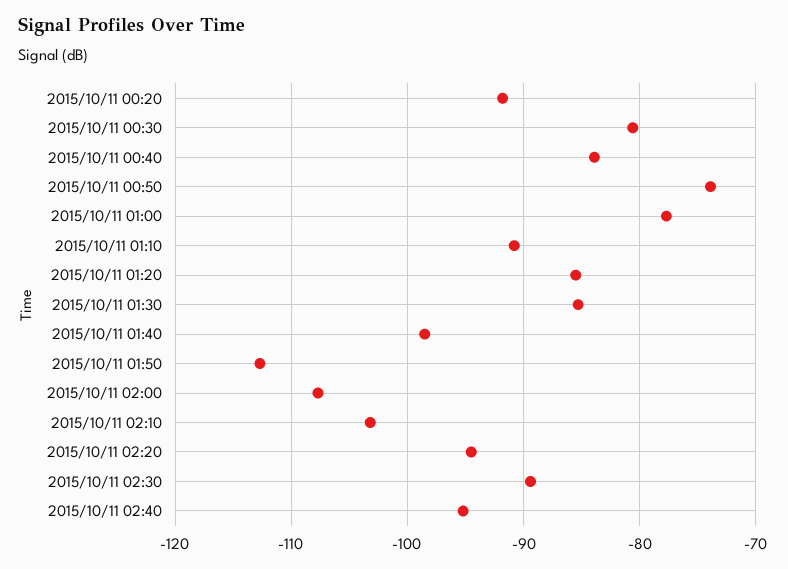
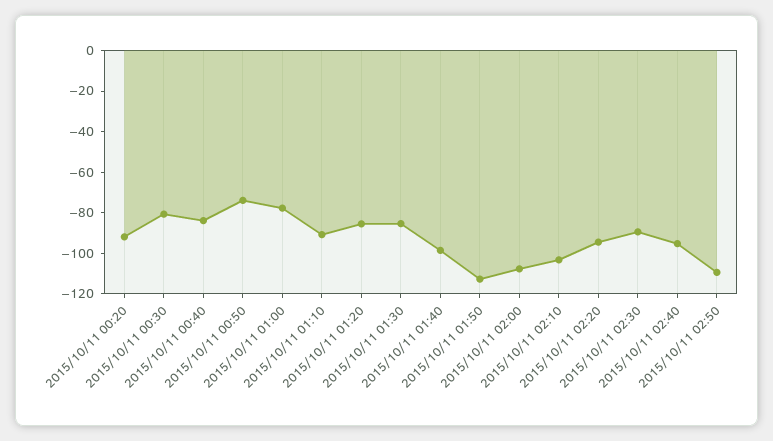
2015/10/11 02:50: none -> -110

